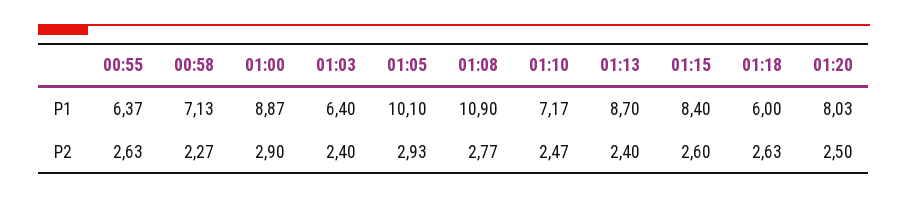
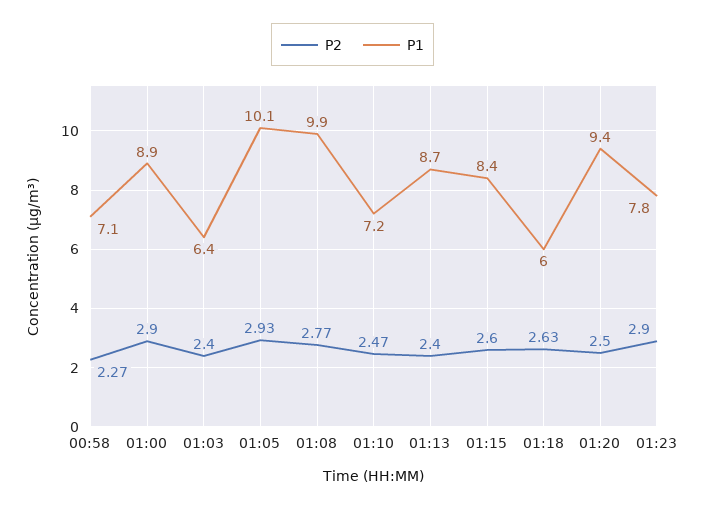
P1, 00:55: 6.37 -> none
P1, 01:08: 10.9 -> 9.9
P1, 01:20: 8.03 -> 9.4
P2, 00:55: 2.63 -> none
P2, 01:23: none -> 2.9
P1, 01:23: none -> 7.8

